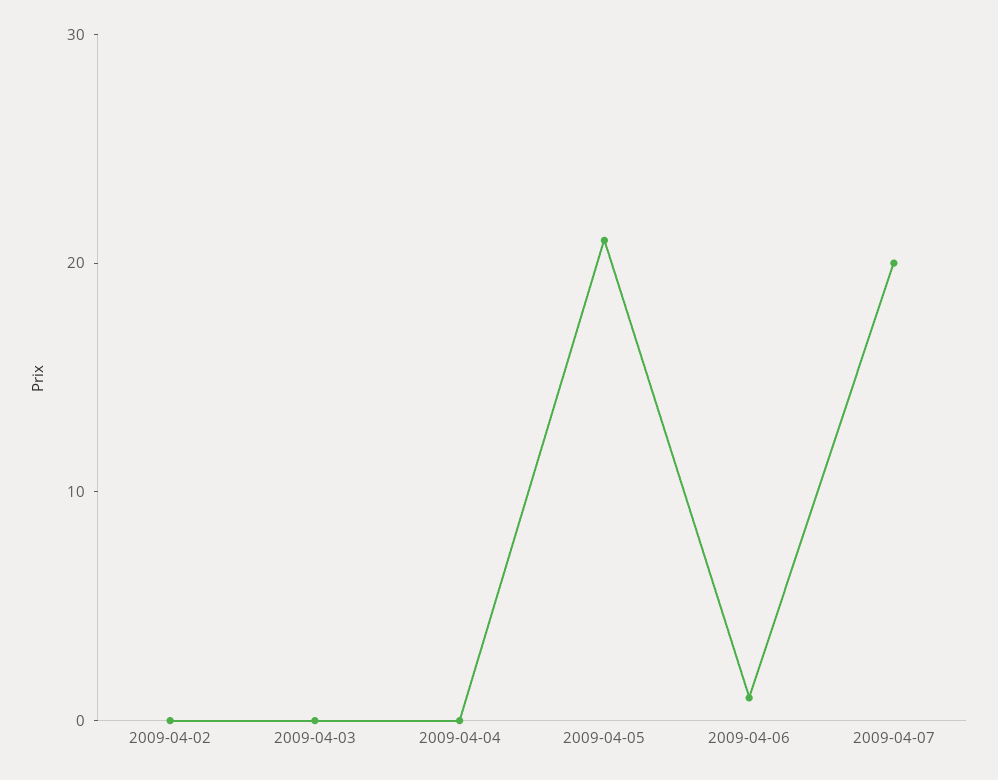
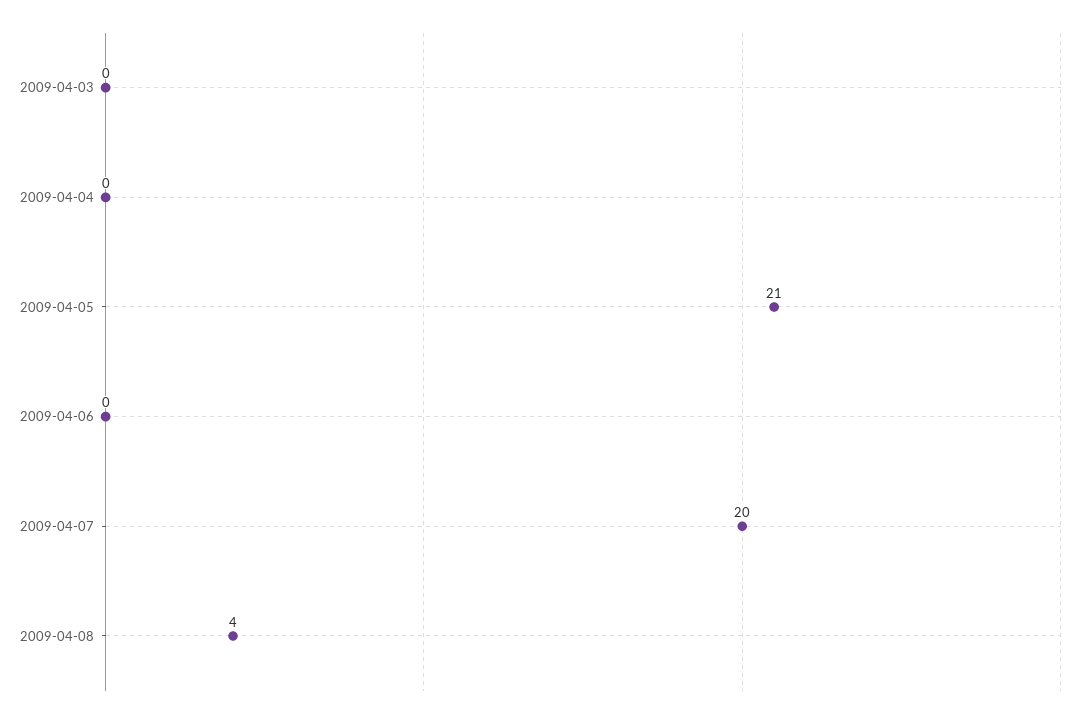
2009-04-02: 0 -> none
2009-04-06: 1 -> 0
2009-04-08: none -> 4

